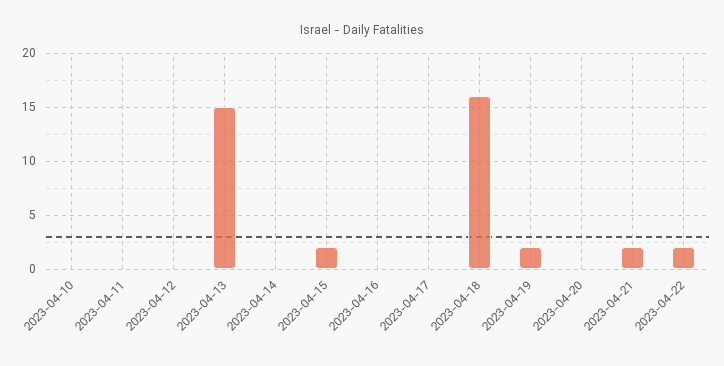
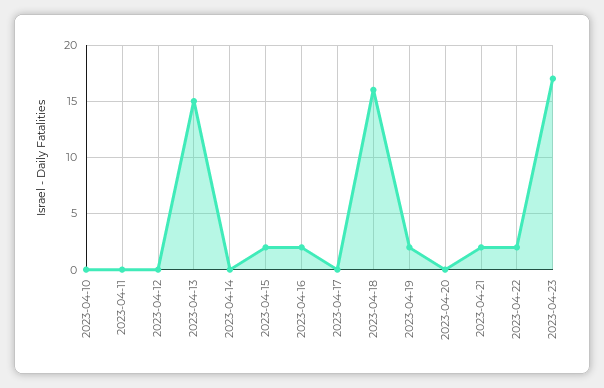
2023-04-16: 0 -> 2
2023-04-23: none -> 17

